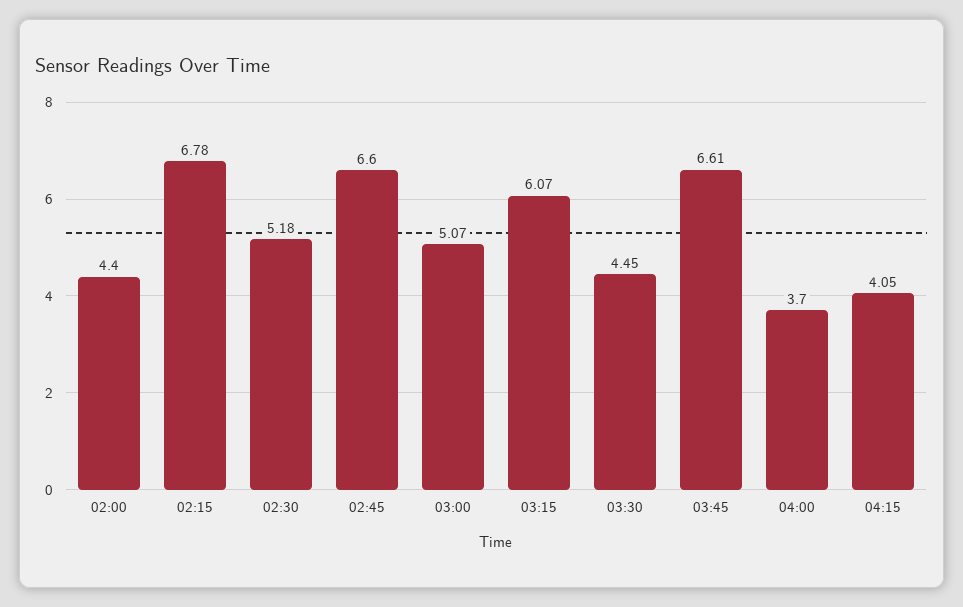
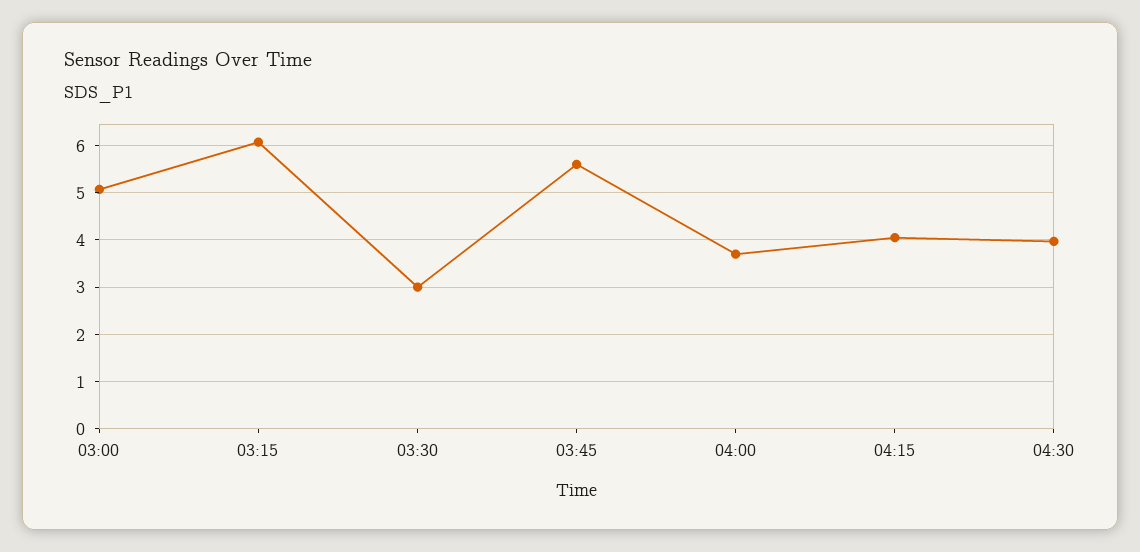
02:00: 4.4 -> none
02:15: 6.78 -> none
02:30: 5.18 -> none
02:45: 6.6 -> none
03:30: 4.45 -> 3
03:45: 6.61 -> 5.6
04:30: none -> 4

